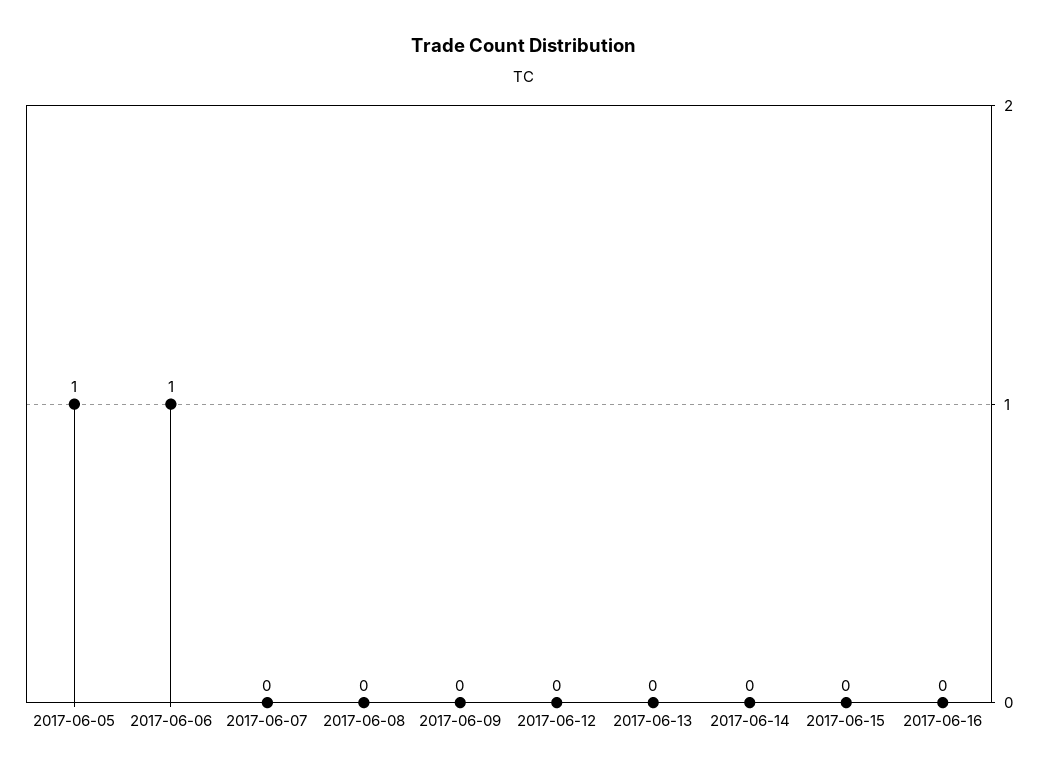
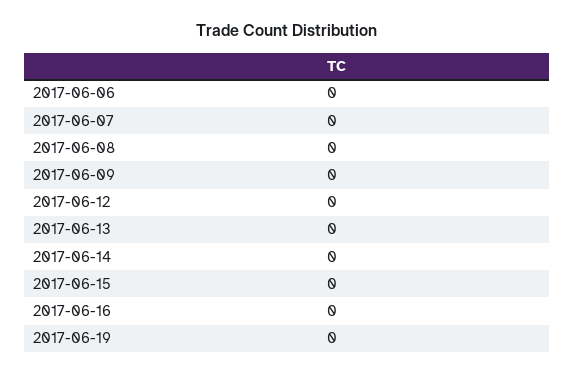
2017-06-05: 1 -> none
2017-06-06: 1 -> 0
2017-06-19: none -> 0

